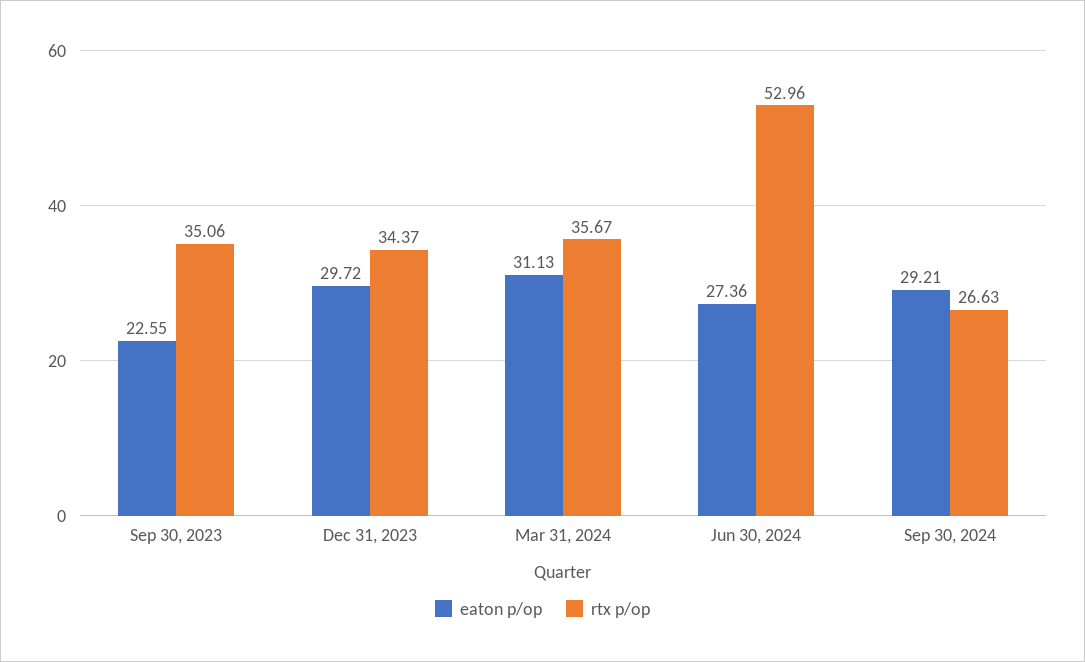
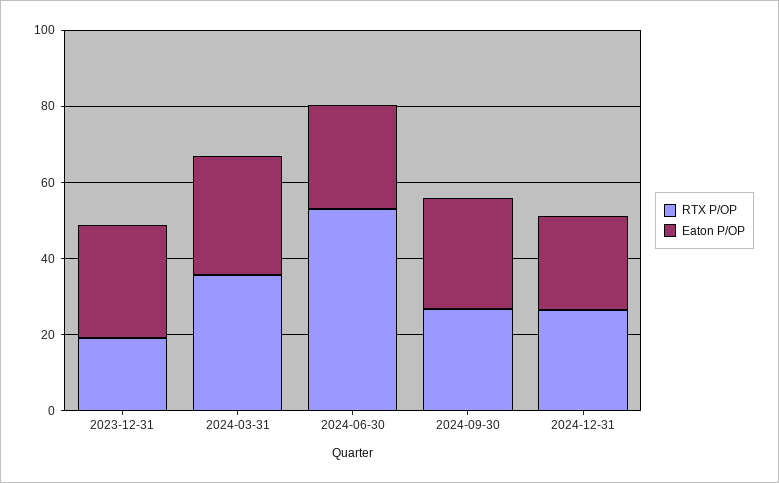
eaton p/op, Sep 30, 2023: 22.55 -> none
rtx p/op, Sep 30, 2023: 35.06 -> none
rtx p/op, Dec 31, 2023: 34.37 -> 20
rtx p/op, 2024-12-31: none -> 25
eaton p/op, 2024-12-31: none -> 25

